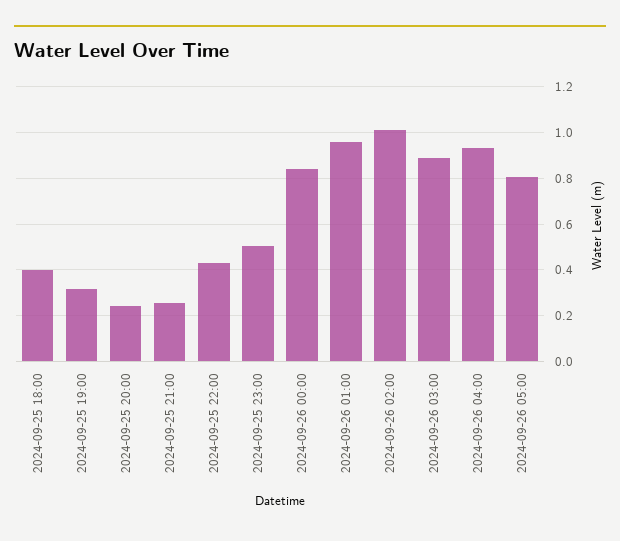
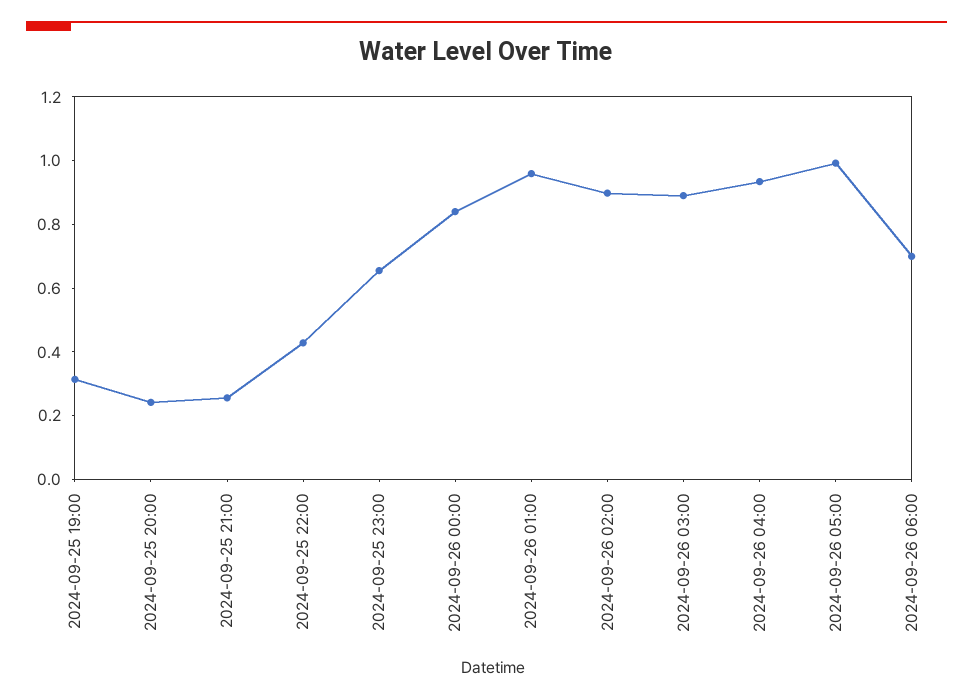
2024-09-25 18:00: 0.4 -> none
2024-09-25 23:00: 0.5 -> 0.65
2024-09-26 02:00: 1 -> 0.9
2024-09-26 05:00: 0.8 -> 1
2024-09-26 06:00: none -> 0.7

